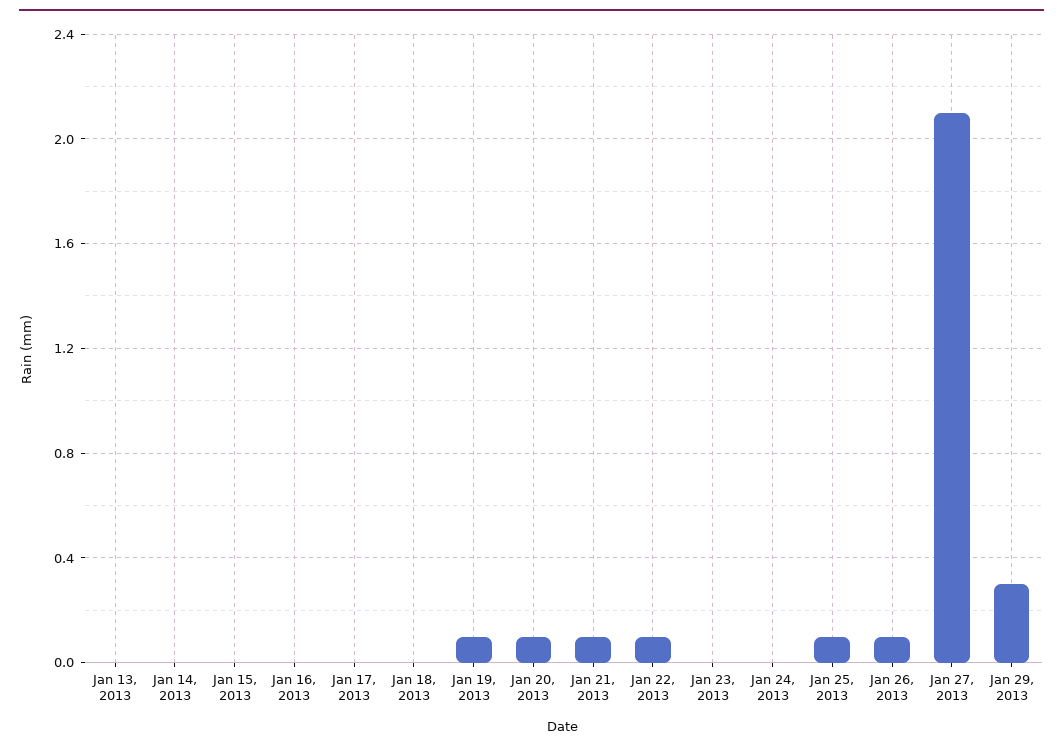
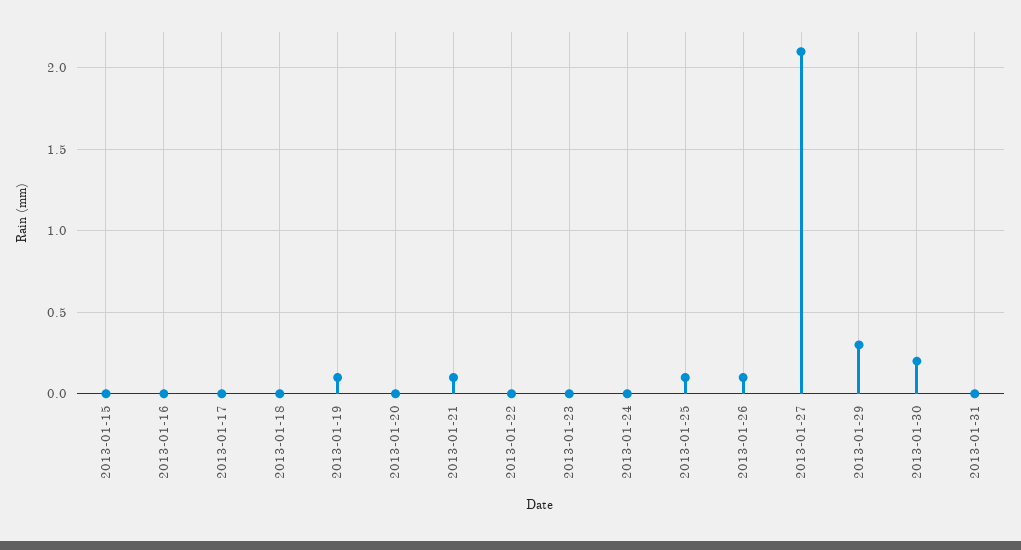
Jan 13, 2013: 0 -> none
Jan 14, 2013: 0 -> none
Jan 20, 2013: 0.1 -> 0
Jan 22, 2013: 0.1 -> 0
2013-01-30: none -> 0.2
2013-01-31: none -> 0

